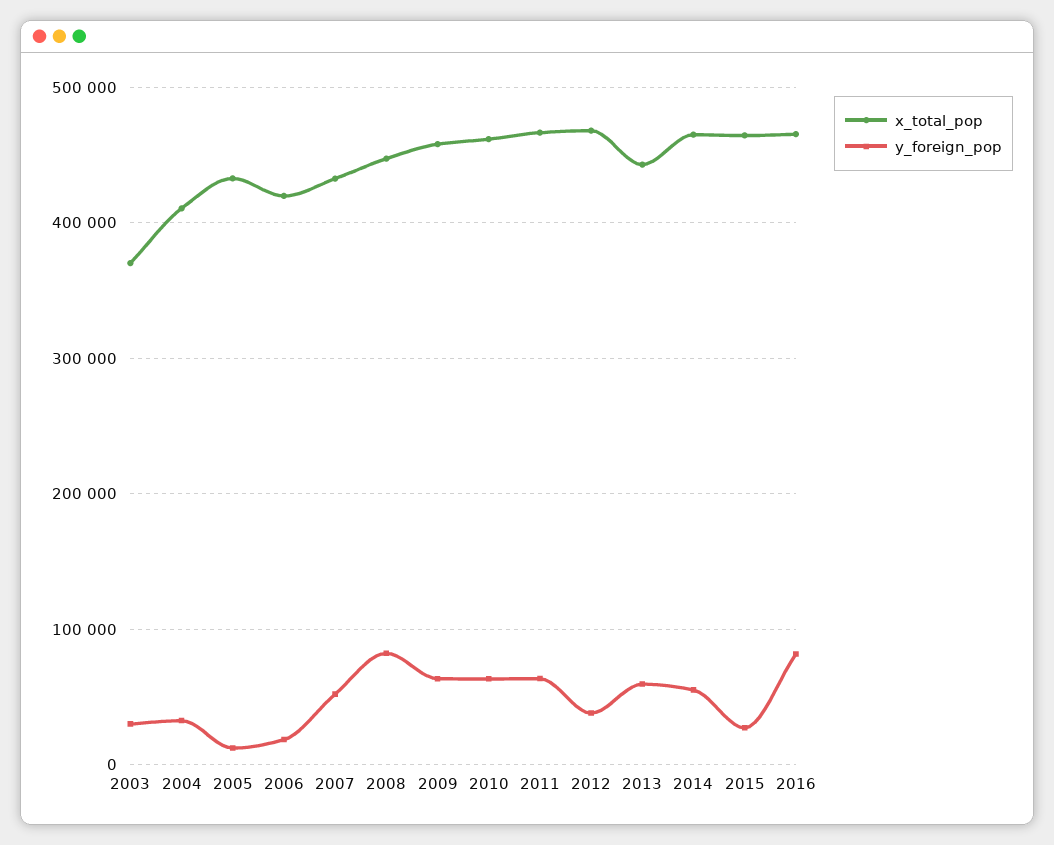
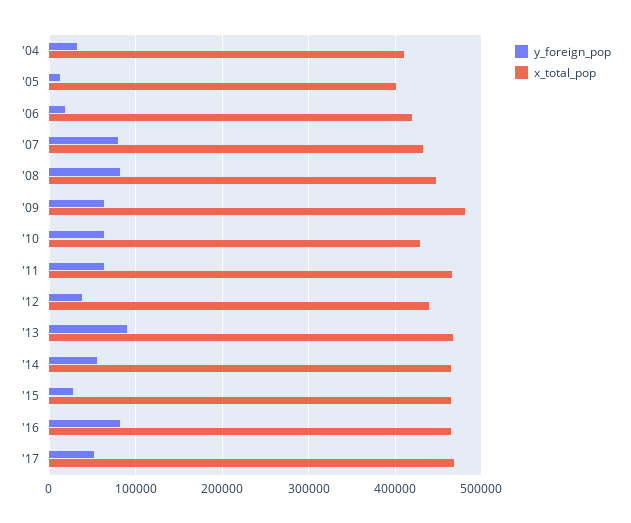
x_total_pop, 2003: 370000 -> none
y_foreign_pop, 2003: 30000 -> none
x_total_pop, 2005: 430000 -> 400000
y_foreign_pop, 2007: 50000 -> 80000
x_total_pop, 2009: 460000 -> 480000
x_total_pop, 2010: 460000 -> 430000
x_total_pop, 2012: 470000 -> 440000
x_total_pop, 2013: 440000 -> 470000
y_foreign_pop, 2013: 60000 -> 90000
y_foreign_pop, '17: none -> 50000
x_total_pop, '17: none -> 470000

